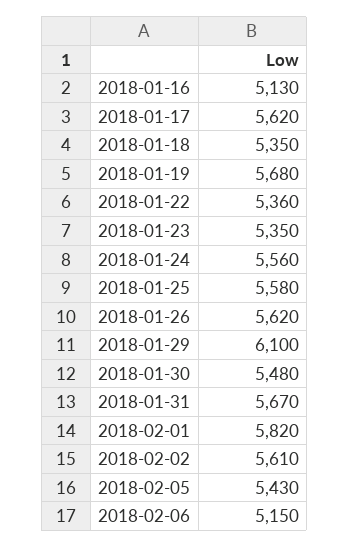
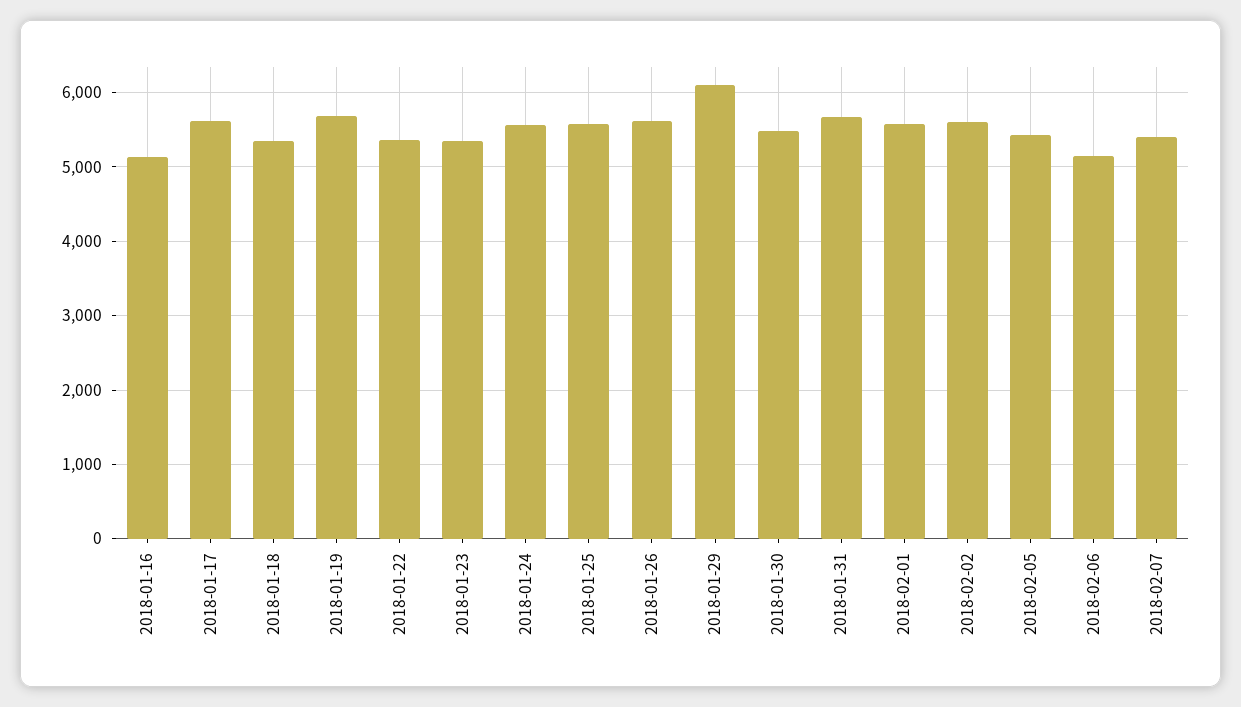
2018-02-01: 5820 -> 5600
2018-02-07: none -> 5400

